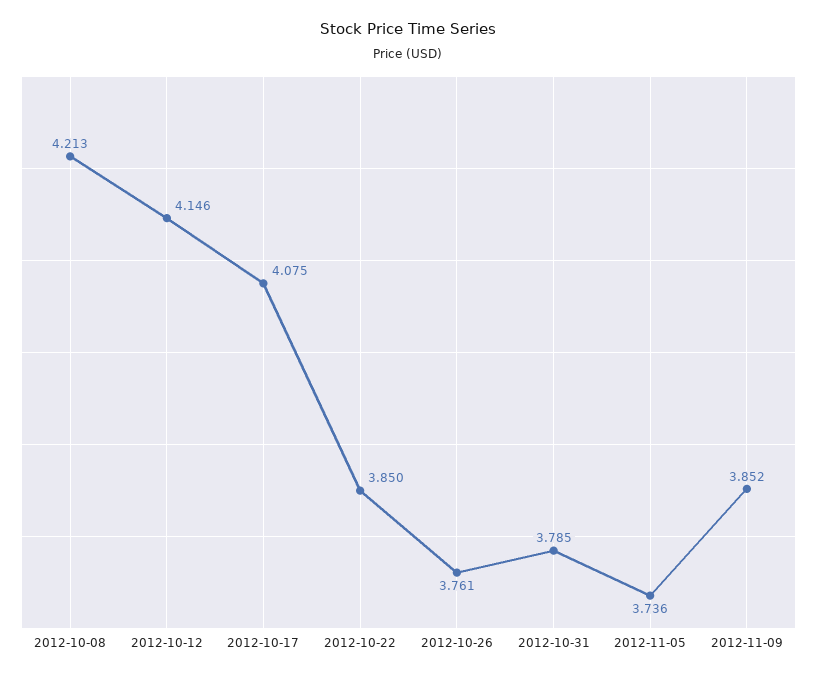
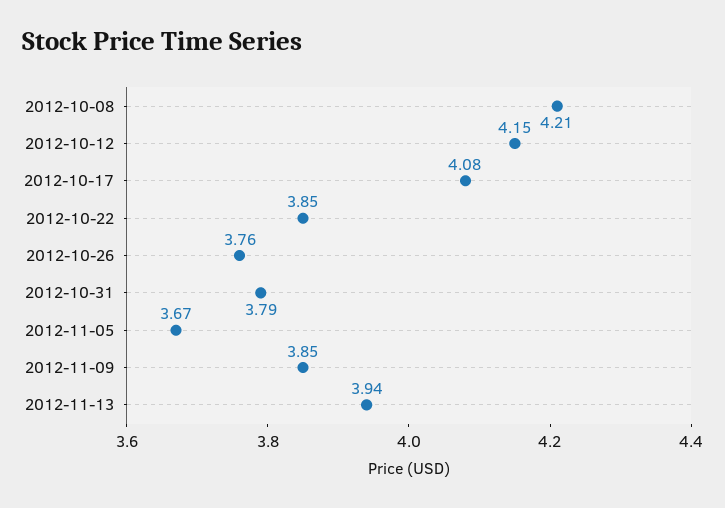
2012-11-05: 3.736 -> 3.67
2012-11-13: none -> 3.94

